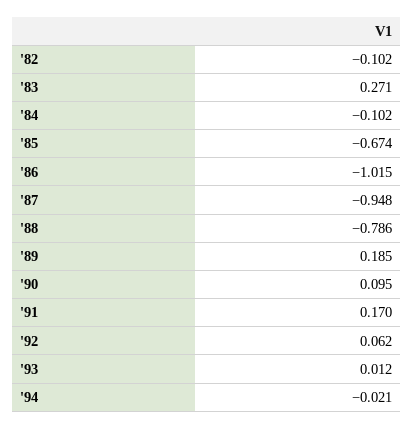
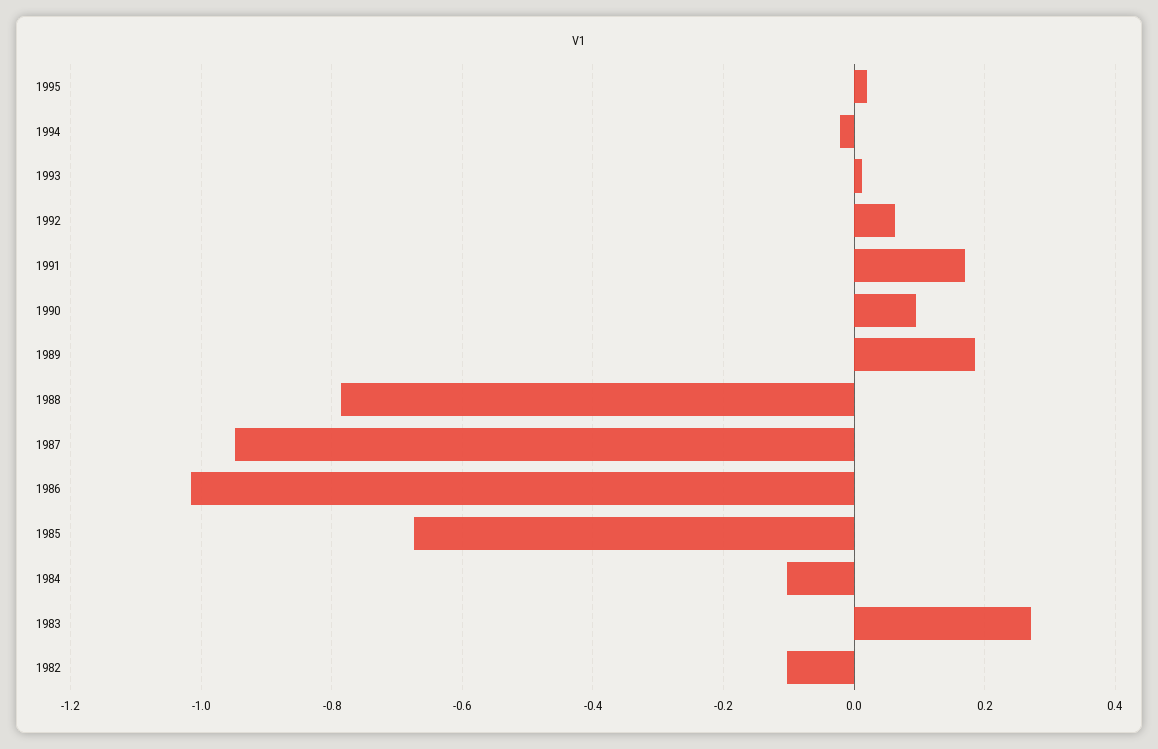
1995: none -> 0.02

